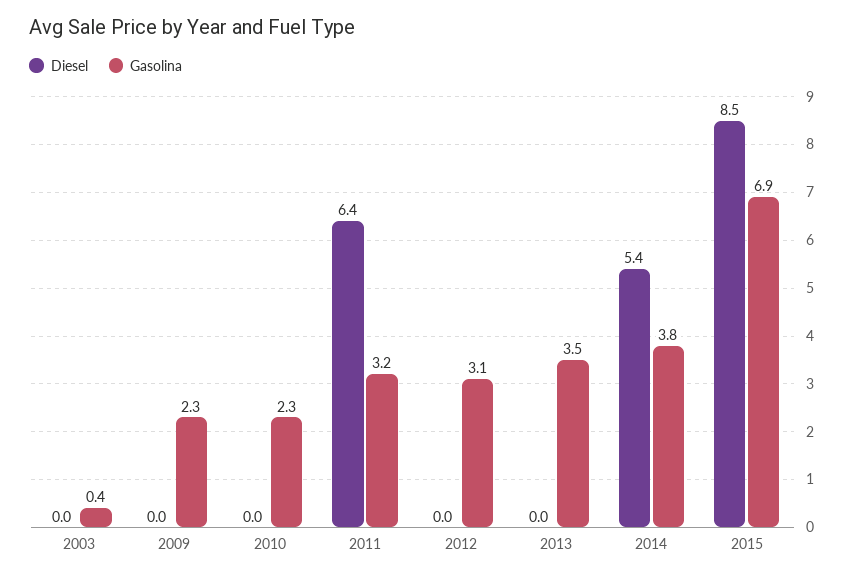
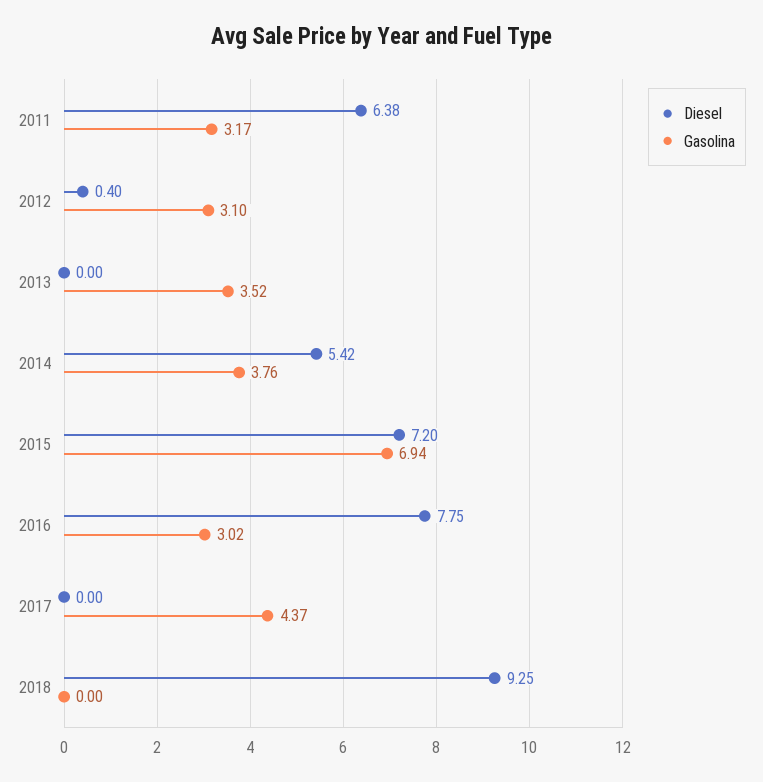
Diesel, 2003: 0 -> none
Gasolina, 2003: 0.4 -> none
Diesel, 2009: 0 -> none
Gasolina, 2009: 2.3 -> none
Diesel, 2010: 0 -> none
Gasolina, 2010: 2.3 -> none
Diesel, 2012: 0 -> 0.4
Diesel, 2015: 8.5 -> 7.2
Diesel, 2016: none -> 7.75
Gasolina, 2016: none -> 3.02
Diesel, 2017: none -> 0
Gasolina, 2017: none -> 4.37
Diesel, 2018: none -> 9.25
Gasolina, 2018: none -> 0

